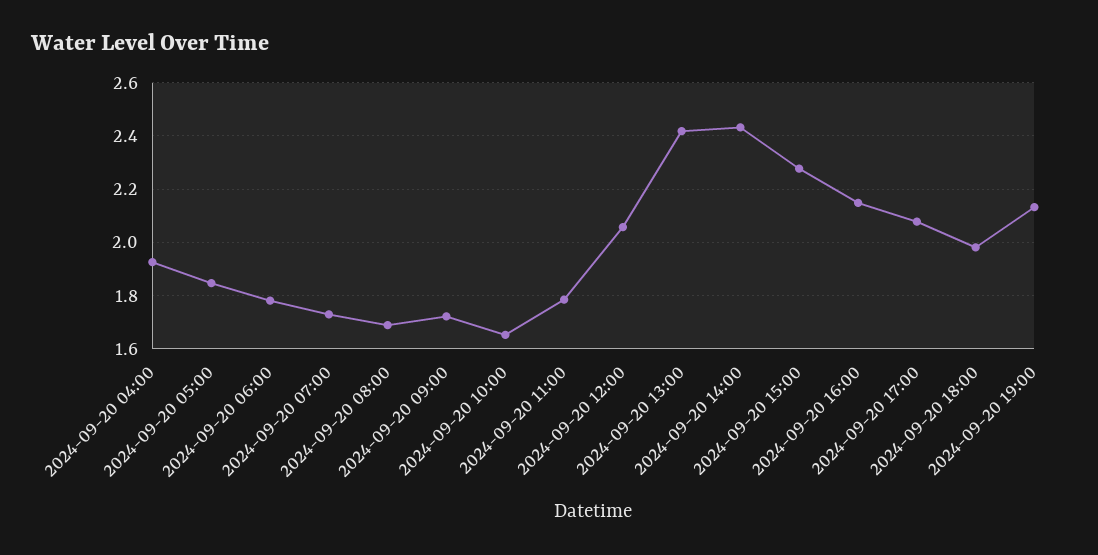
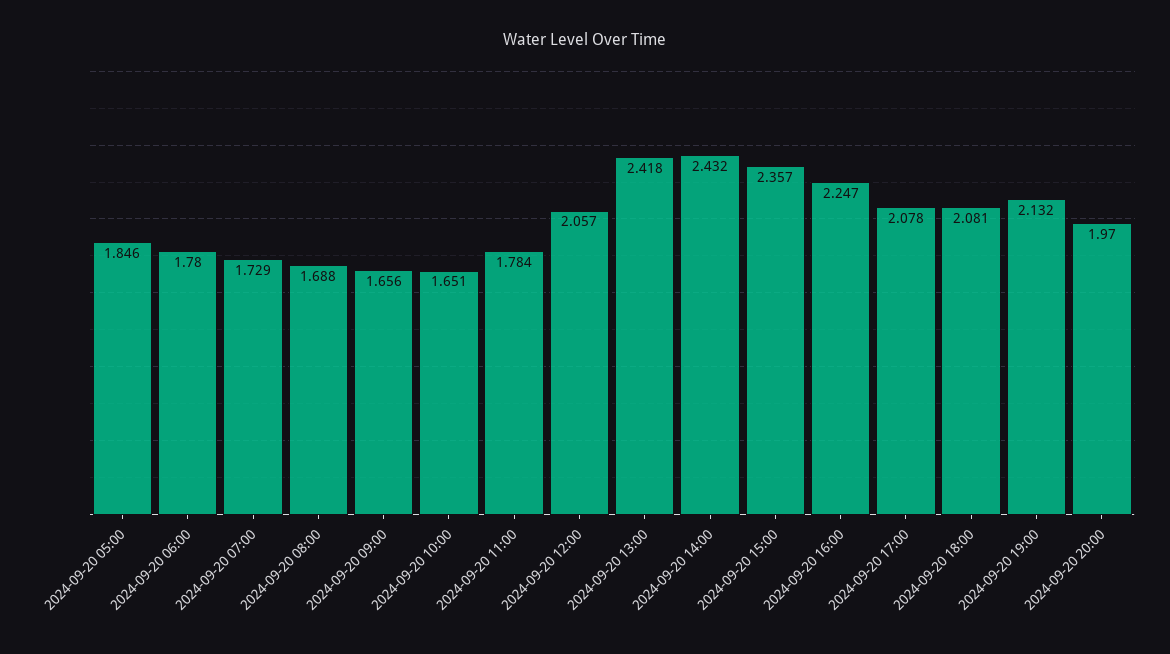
2024-09-20 04:00: 1.925 -> none
2024-09-20 09:00: 1.725 -> 1.656
2024-09-20 15:00: 2.275 -> 2.357
2024-09-20 16:00: 2.15 -> 2.247
2024-09-20 18:00: 1.975 -> 2.081
2024-09-20 20:00: none -> 1.97

